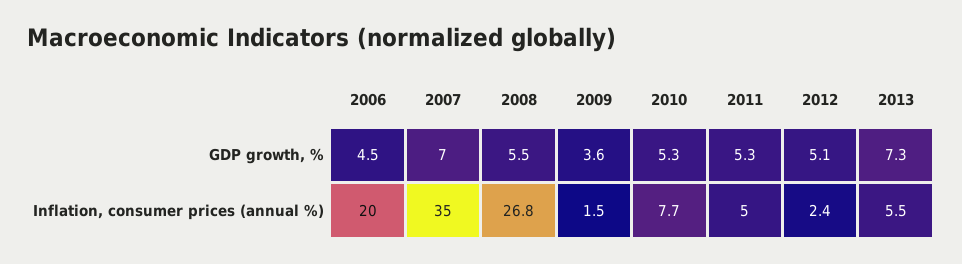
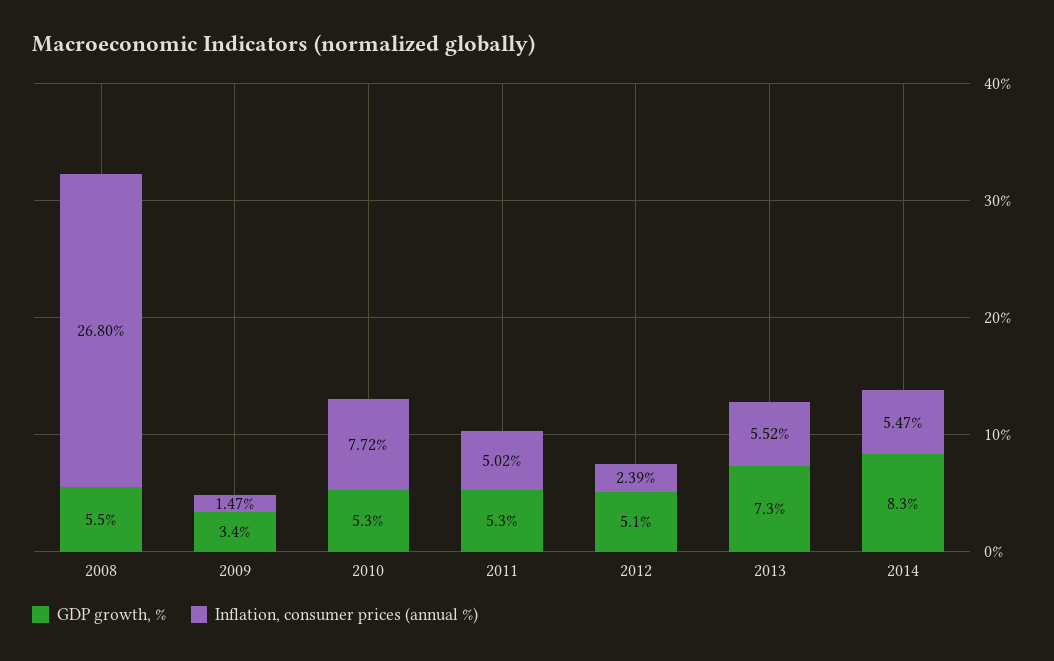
GDP growth, %, 2006: 4.5 -> none
GDP growth, %, 2007: 7 -> none
GDP growth, %, 2009: 3.6 -> 3.4
Inflation, consumer prices (annual %), 2006: 20 -> none
Inflation, consumer prices (annual %), 2007: 35 -> none
GDP growth, %, 2014: none -> 8.3
Inflation, consumer prices (annual %), 2014: none -> 5.47

